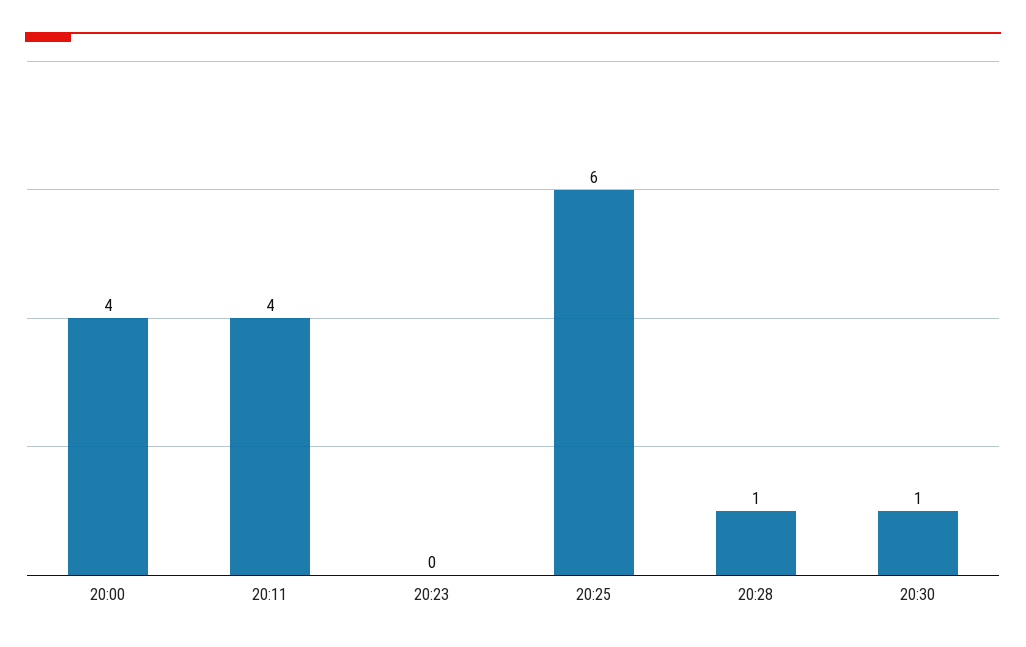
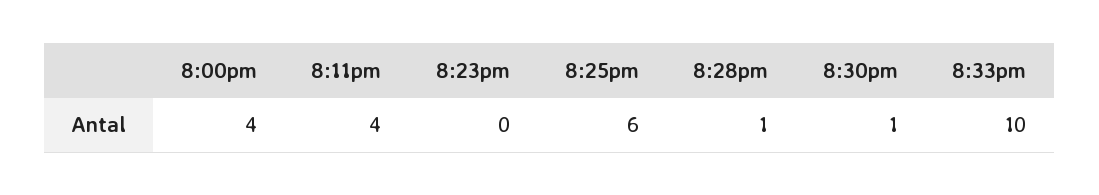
8:33pm: none -> 10

